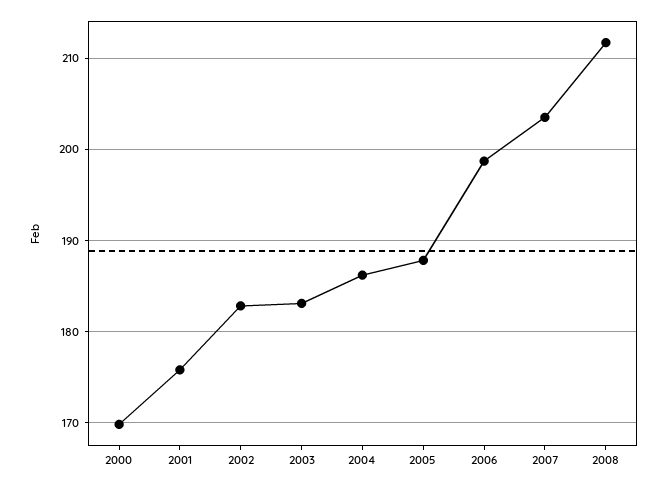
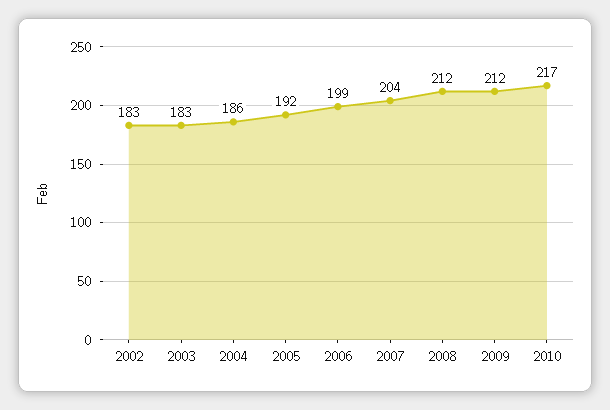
2000: 170 -> none
2001: 176 -> none
2005: 188 -> 192
2009: none -> 212
2010: none -> 217

